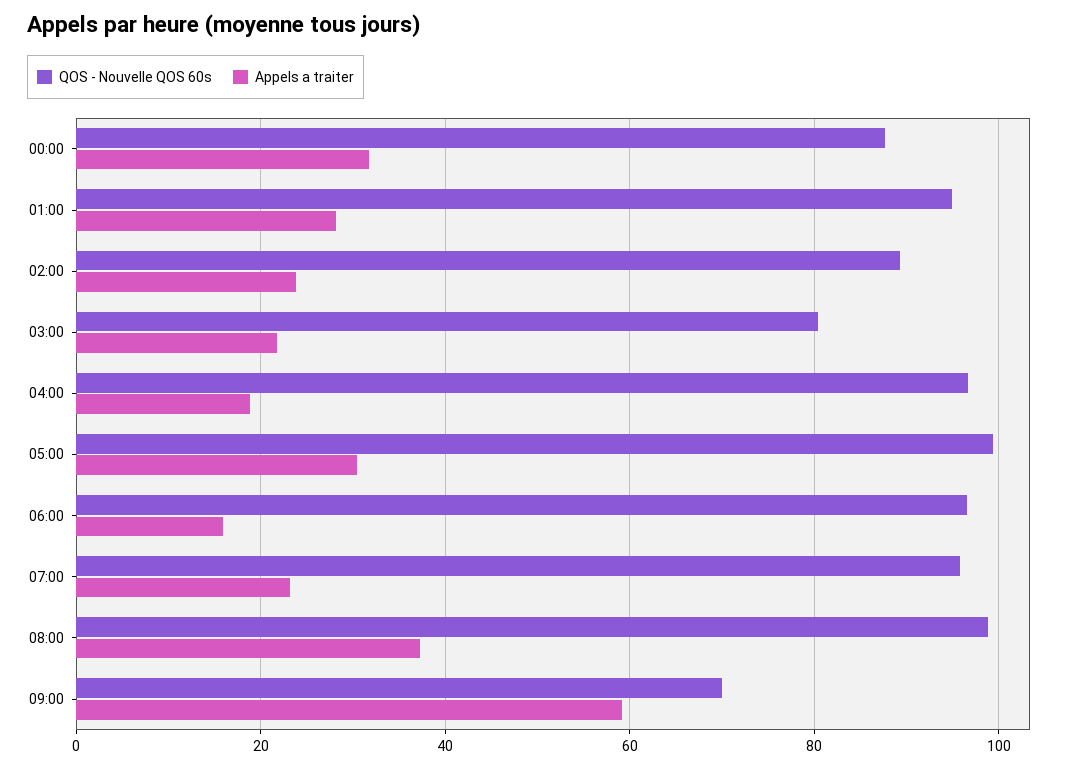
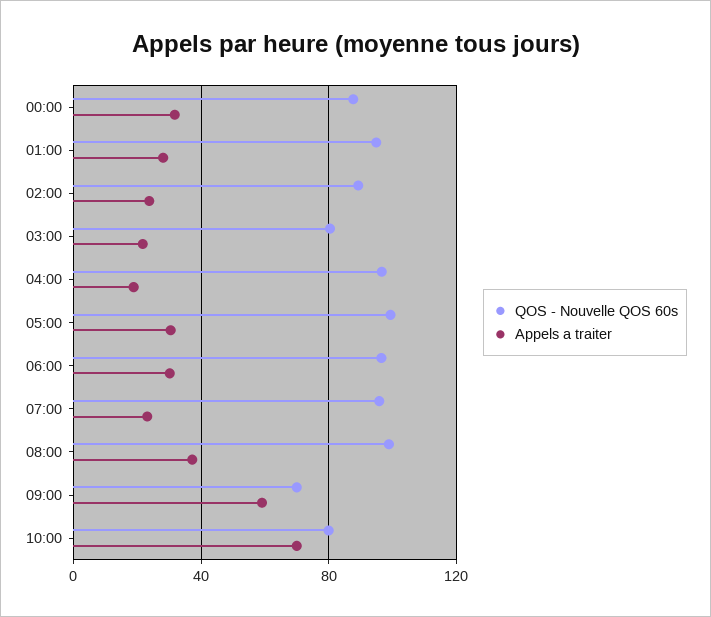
Appels a traiter, 06:00: 16 -> 30
QOS - Nouvelle QOS 60s, 10:00: none -> 80
Appels a traiter, 10:00: none -> 70

